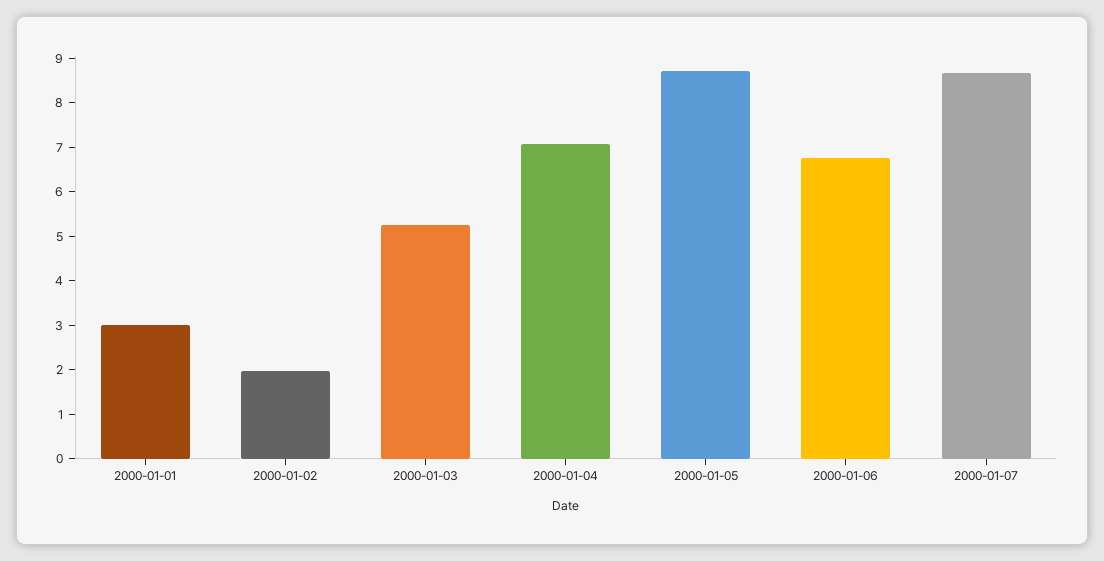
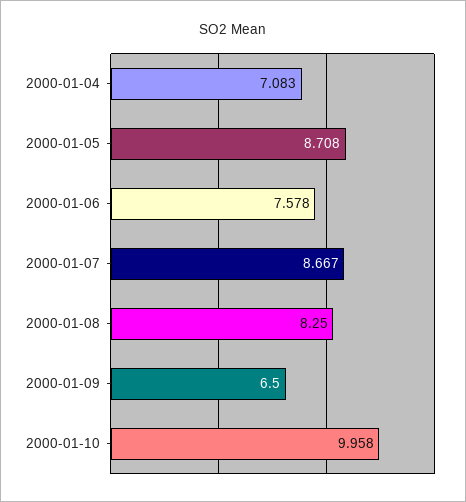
2000-01-01: 3 -> none
2000-01-02: 2 -> none
2000-01-03: 5.2 -> none
2000-01-06: 6.8 -> 7.578
2000-01-08: none -> 8.25
2000-01-09: none -> 6.5
2000-01-10: none -> 9.958

